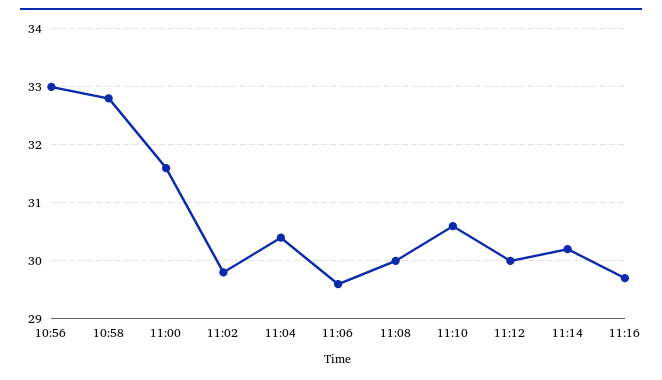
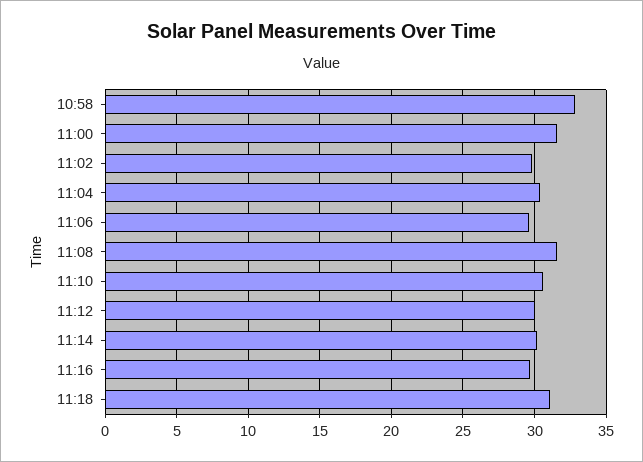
10:56: 33 -> none
11:08: 30 -> 31.5
11:18: none -> 31

